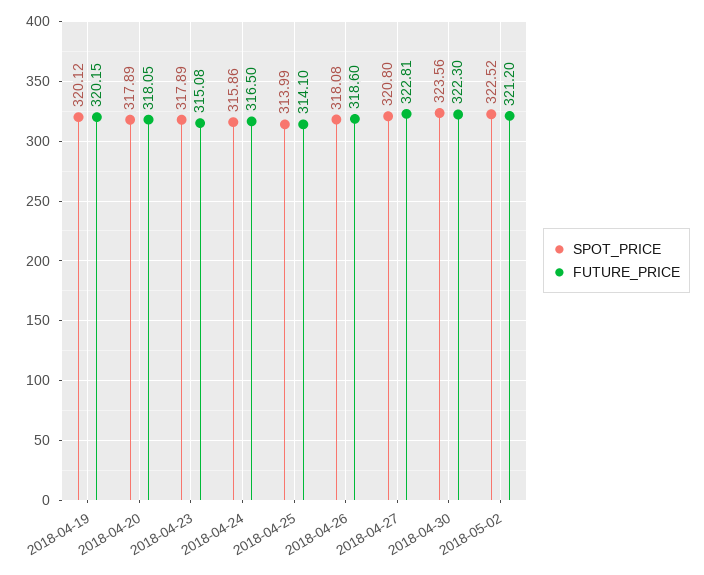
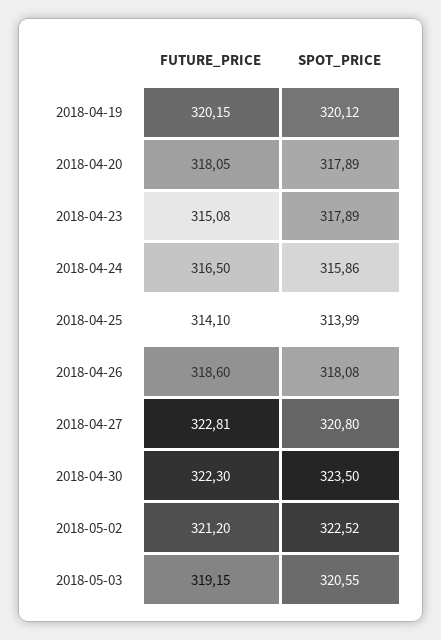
SPOT_PRICE, 2018-04-30: 323.56 -> 323.5
FUTURE_PRICE, 2018-05-03: none -> 319.15
SPOT_PRICE, 2018-05-03: none -> 320.55

